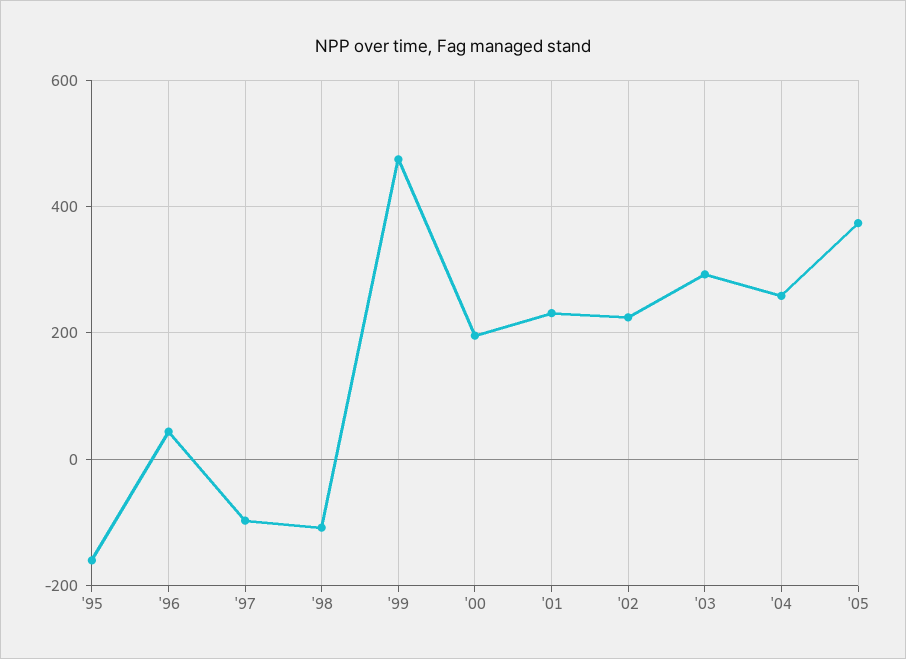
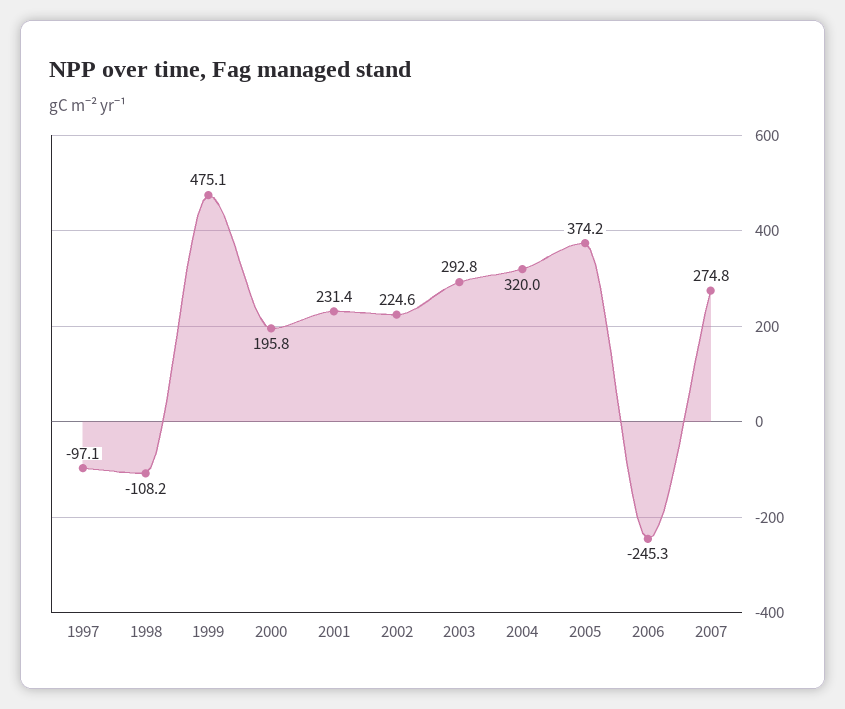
'95: -160 -> none
'96: 40 -> none
'04: 260 -> 320
2006: none -> -245.3
2007: none -> 274.8

